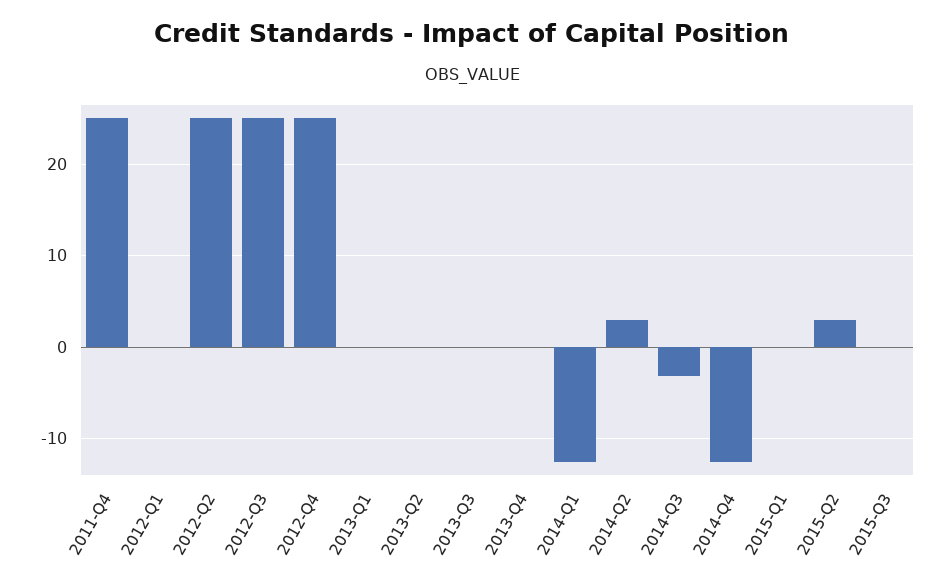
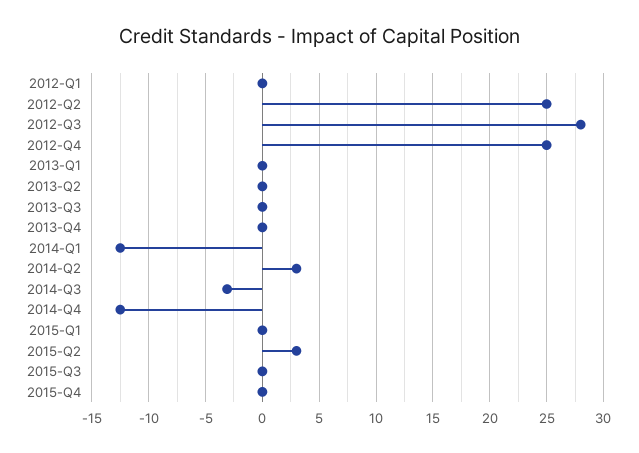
2011-Q4: 25 -> none
2012-Q3: 25 -> 28
2015-Q4: none -> 0

